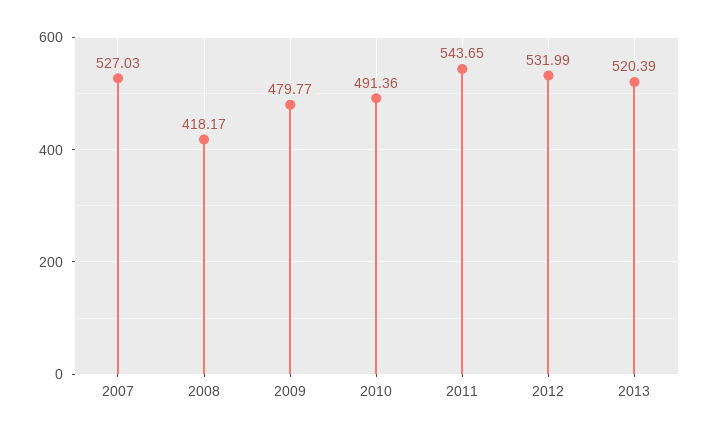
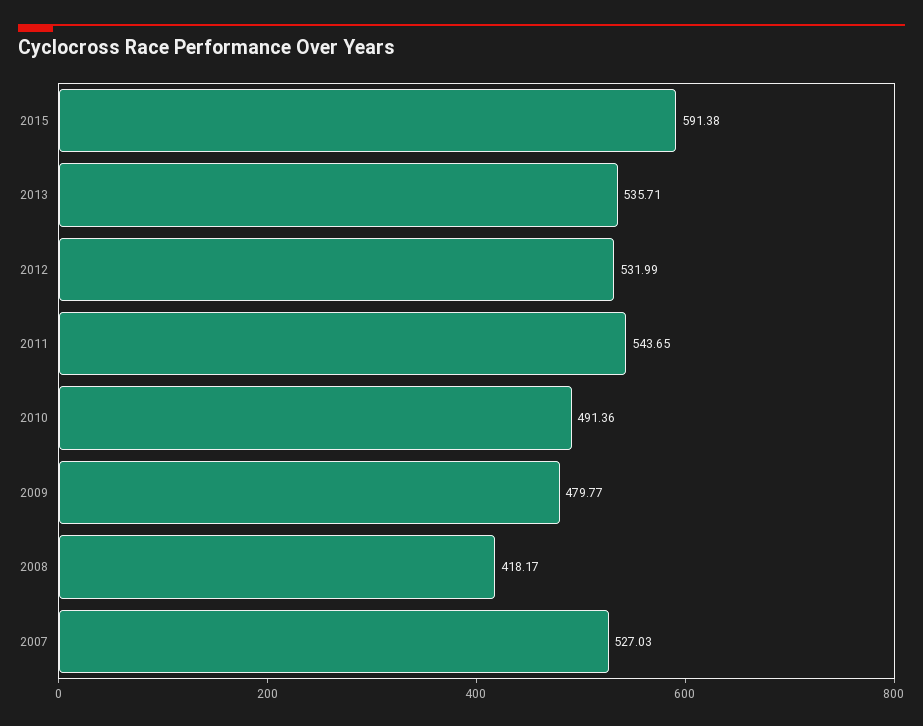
2013: 520.39 -> 535.71
2015: none -> 591.38

